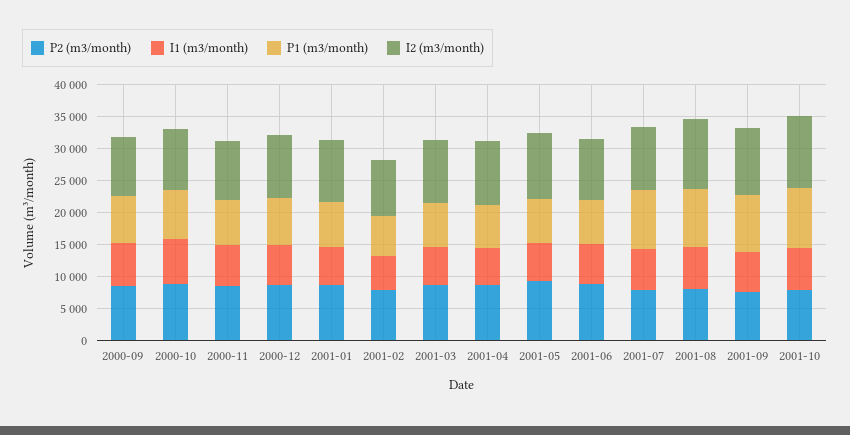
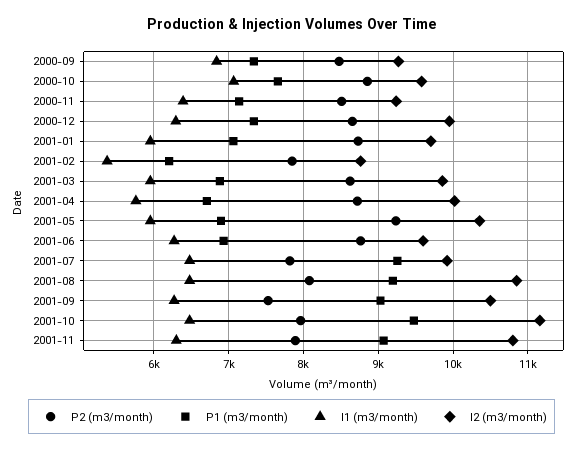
P2 (m3/month), 2001-11: none -> 7900
P1 (m3/month), 2001-11: none -> 9100
I1 (m3/month), 2001-11: none -> 6300
I2 (m3/month), 2001-11: none -> 10800

